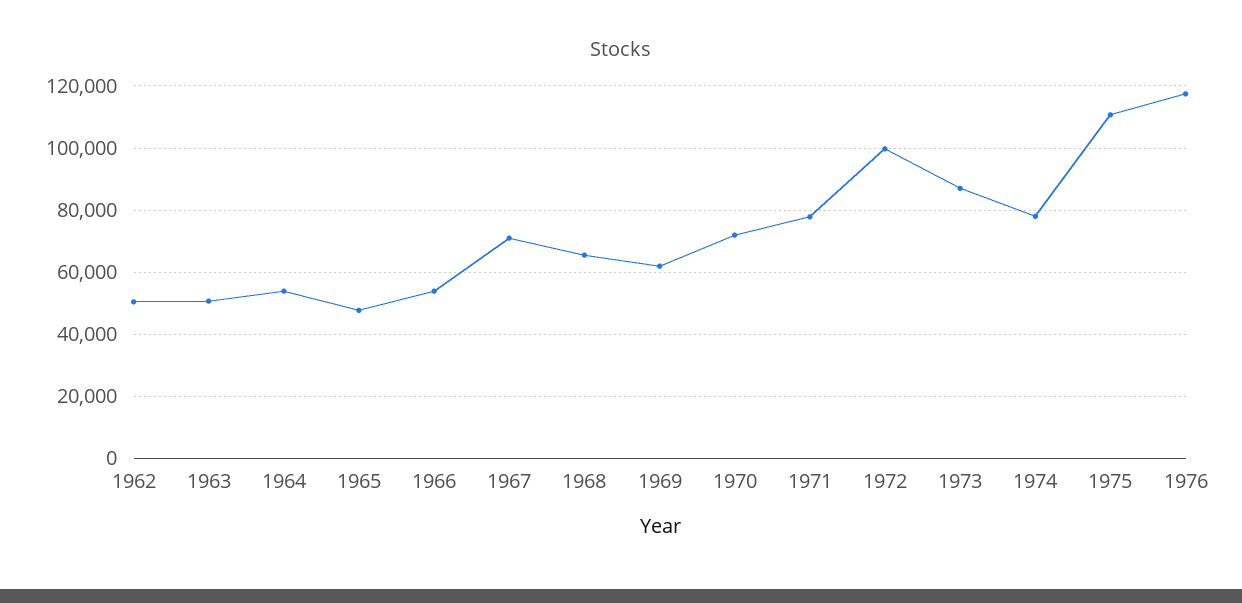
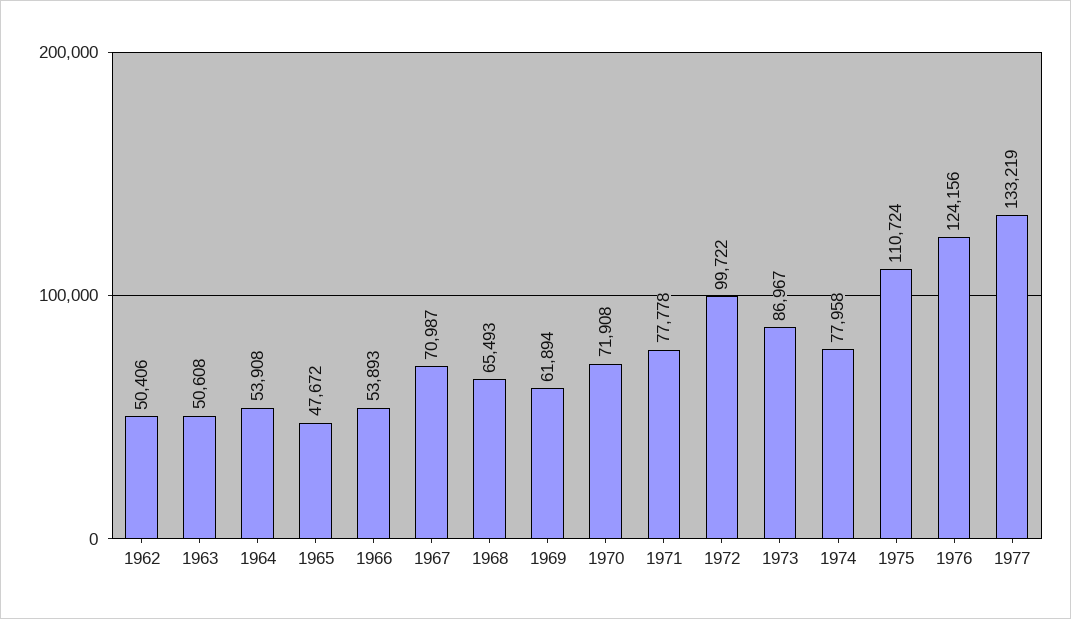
1976: 118000 -> 124156
1977: none -> 133219

